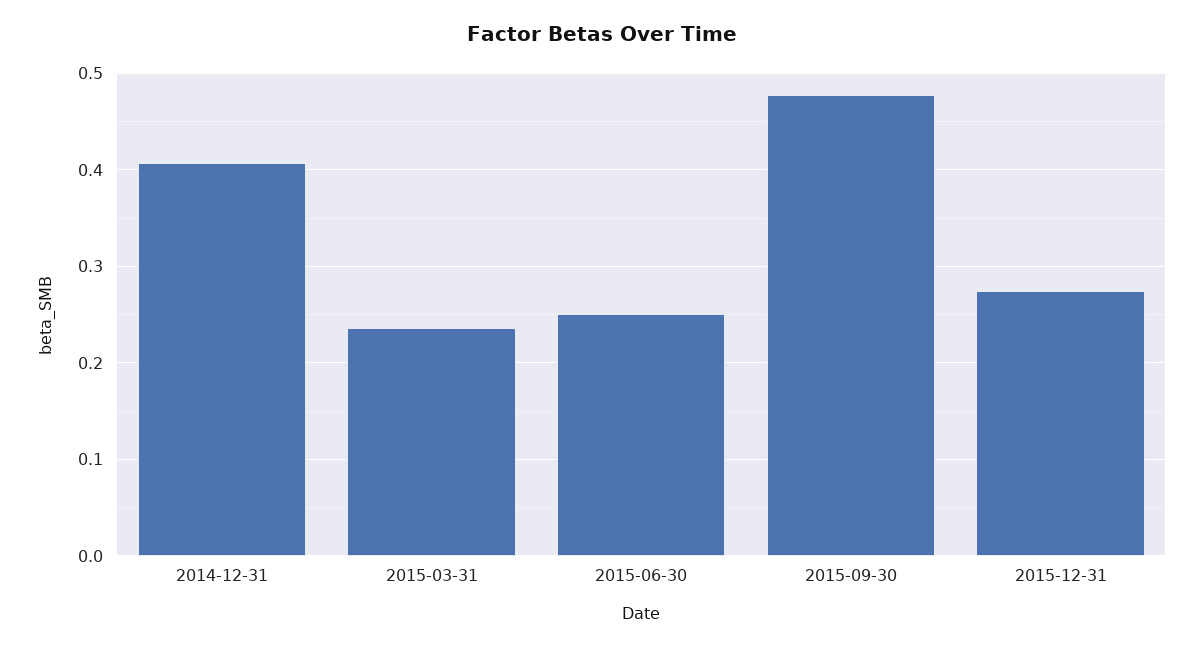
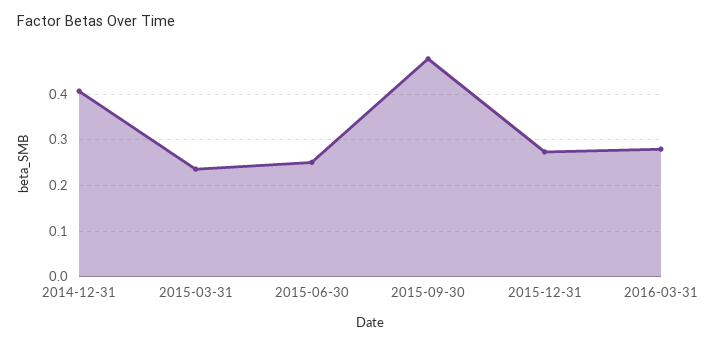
2016-03-31: none -> 0.28

